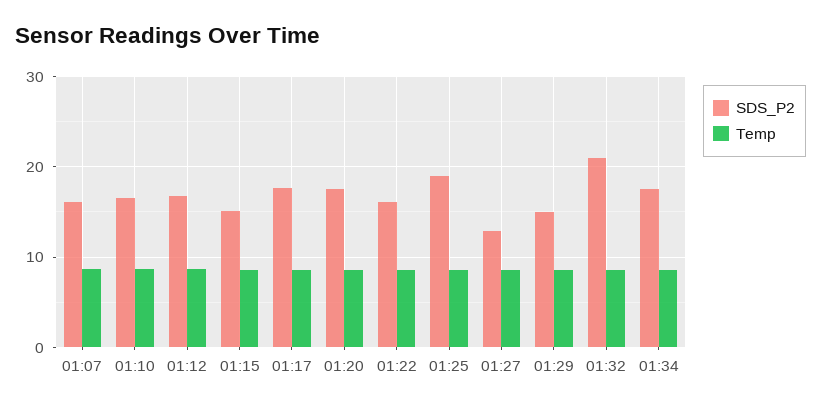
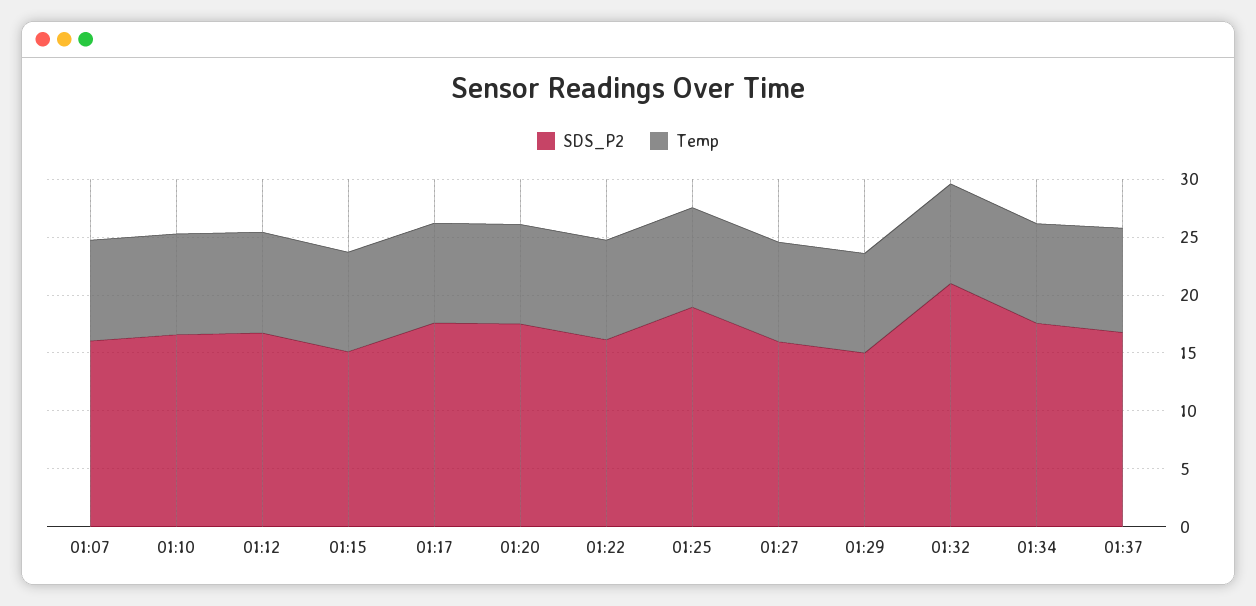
SDS_P2, 01:27: 13 -> 16
SDS_P2, 01:37: none -> 17
Temp, 01:37: none -> 9

